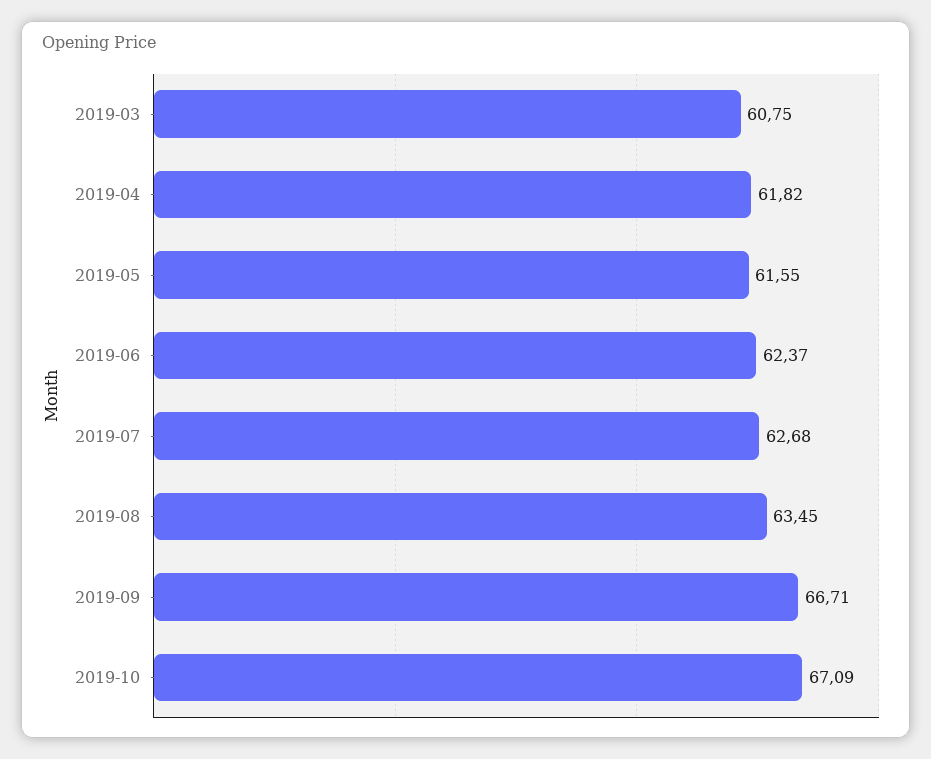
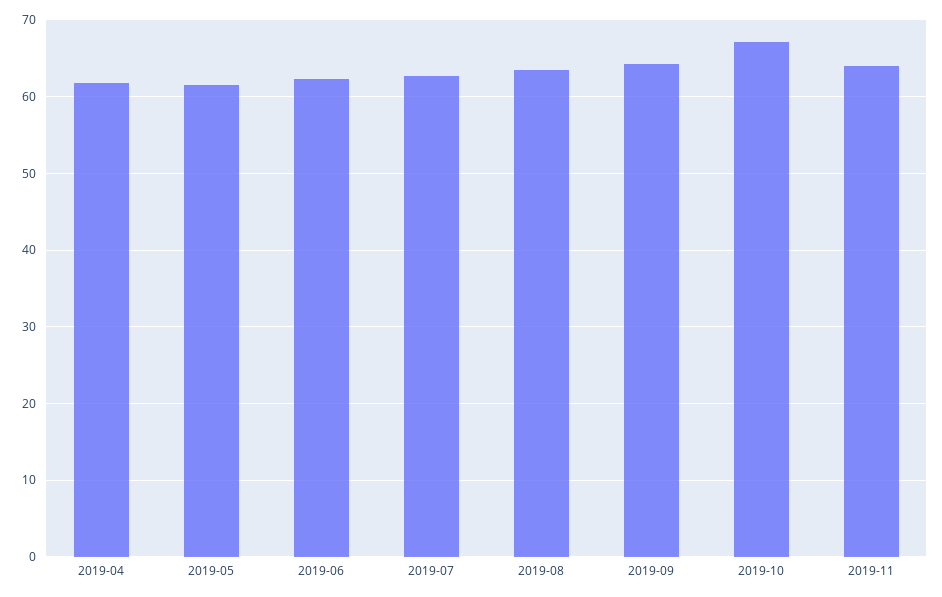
2019-03: 60.75 -> none
2019-09: 66.71 -> 64
2019-11: none -> 64

